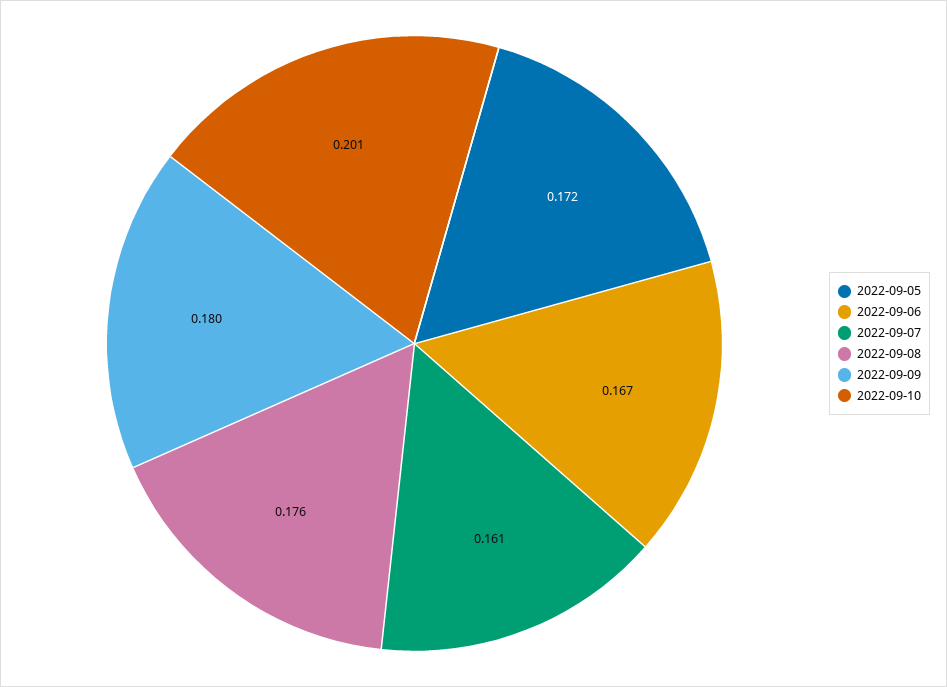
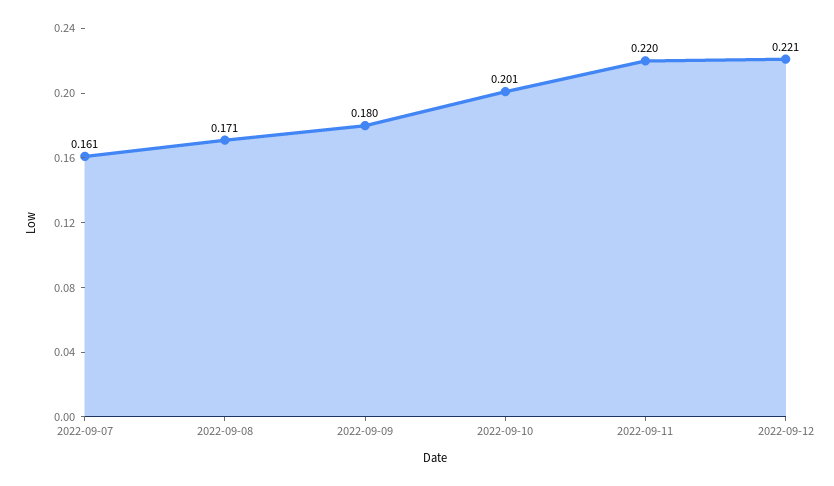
2022-09-05: 0.172 -> none
2022-09-06: 0.167 -> none
2022-09-08: 0.176 -> 0.171
2022-09-11: none -> 0.22
2022-09-12: none -> 0.221

